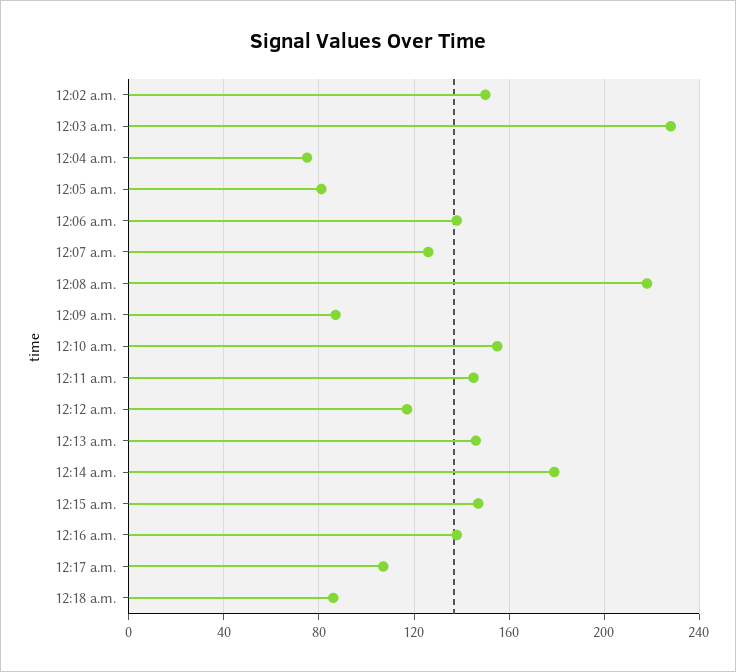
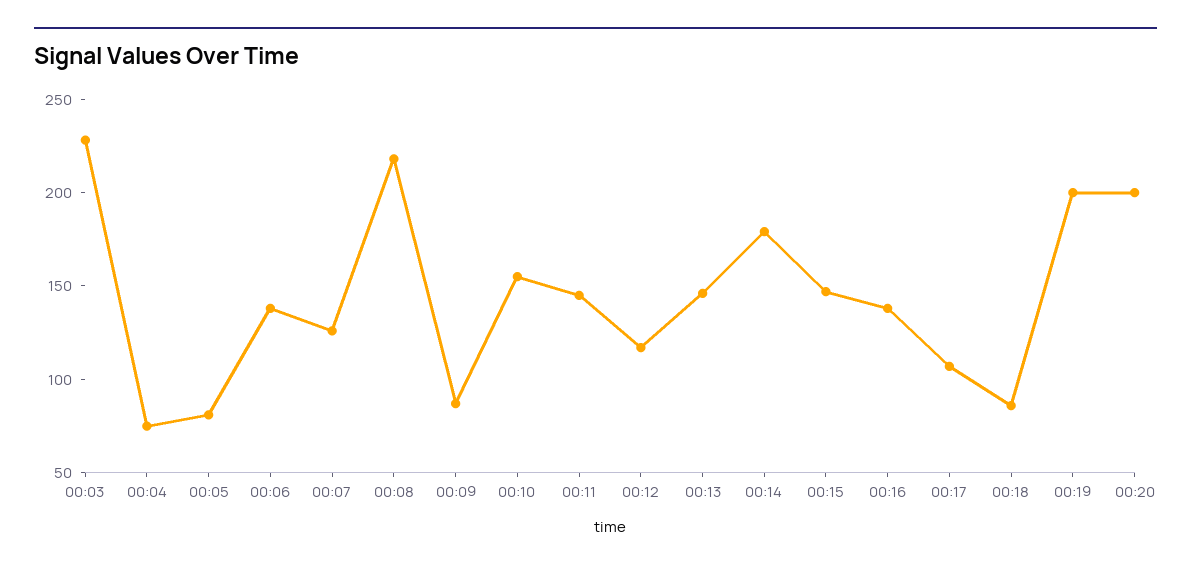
12:02 a.m.: 150 -> none
00:19: none -> 200
00:20: none -> 200

